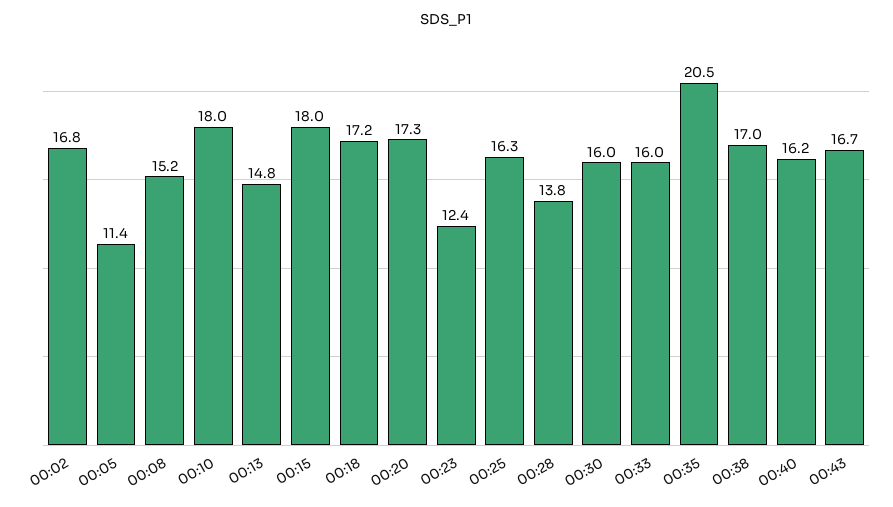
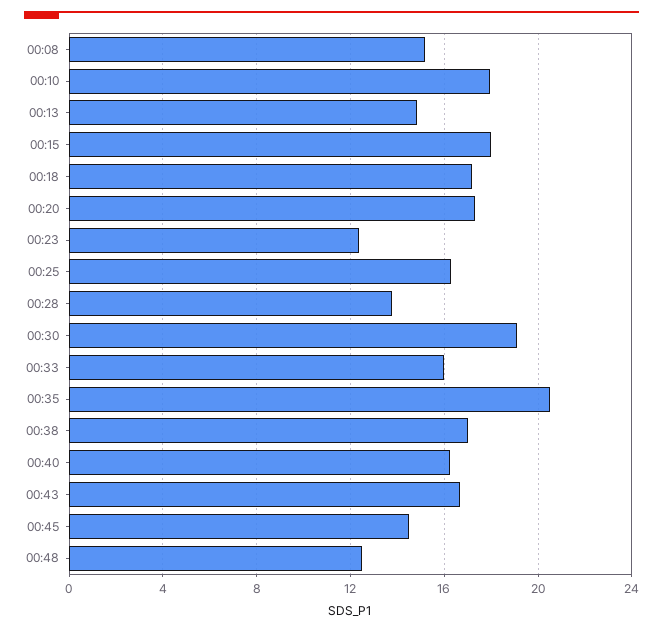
00:02: 16.8 -> none
00:05: 11.4 -> none
00:30: 16 -> 19
00:45: none -> 14.5
00:48: none -> 12.5

